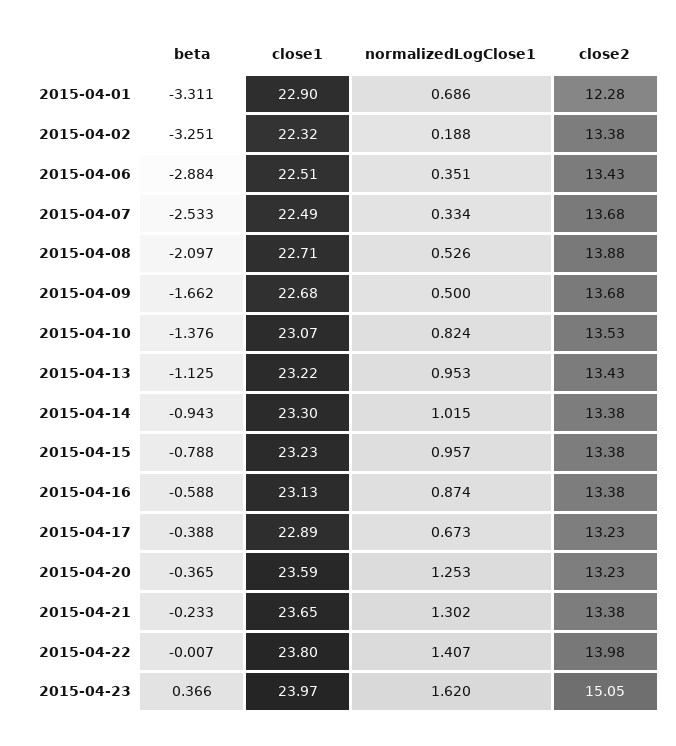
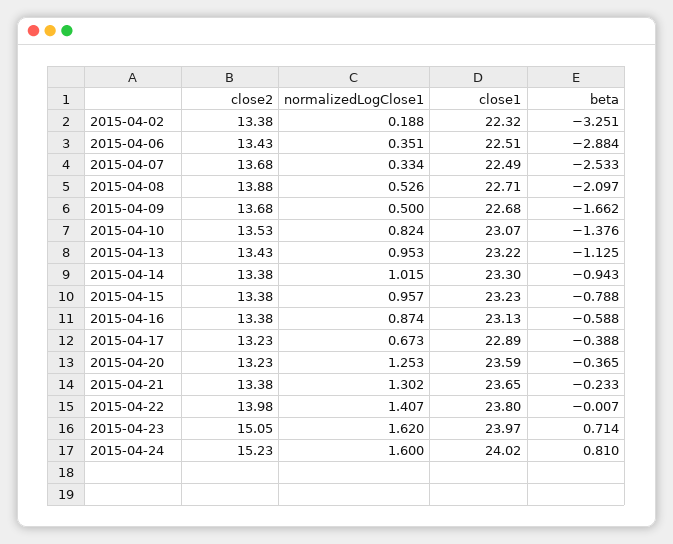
beta, 2015-04-01: -3.311 -> none
close1, 2015-04-01: 22.9 -> none
normalizedLogClose1, 2015-04-01: 0.686 -> none
close2, 2015-04-01: 12.28 -> none
beta, 2015-04-23: 0.366 -> 0.714
close2, 2015-04-24: none -> 15.23
normalizedLogClose1, 2015-04-24: none -> 1.6
close1, 2015-04-24: none -> 24.02
beta, 2015-04-24: none -> 0.81

